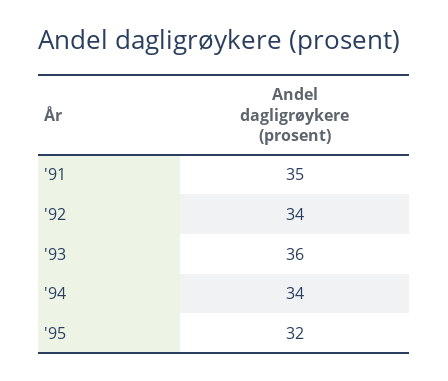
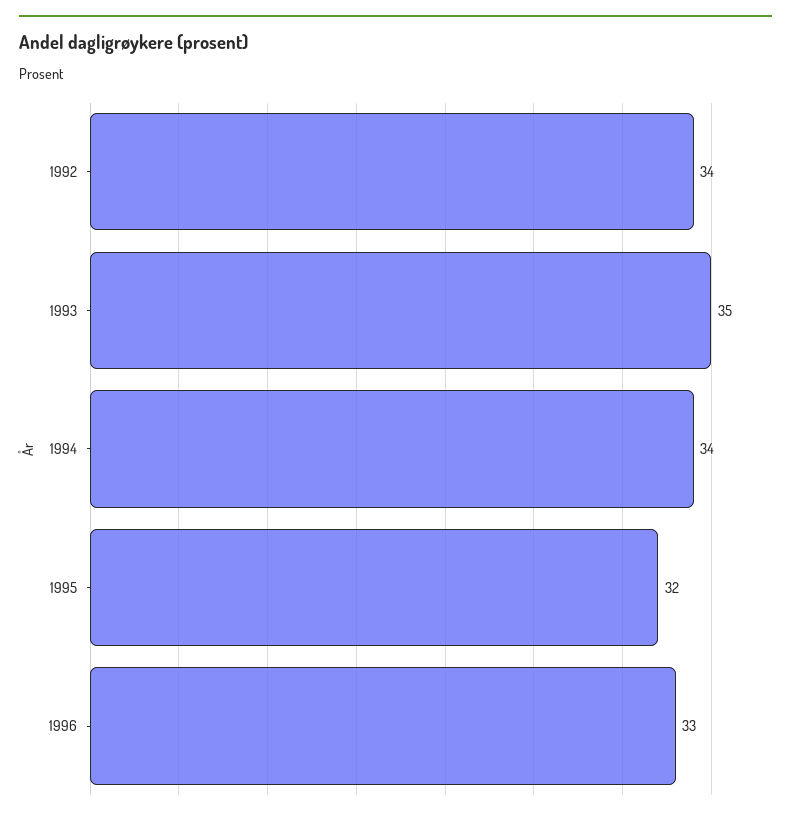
'91: 35 -> none
'93: 36 -> 35
1996: none -> 33

